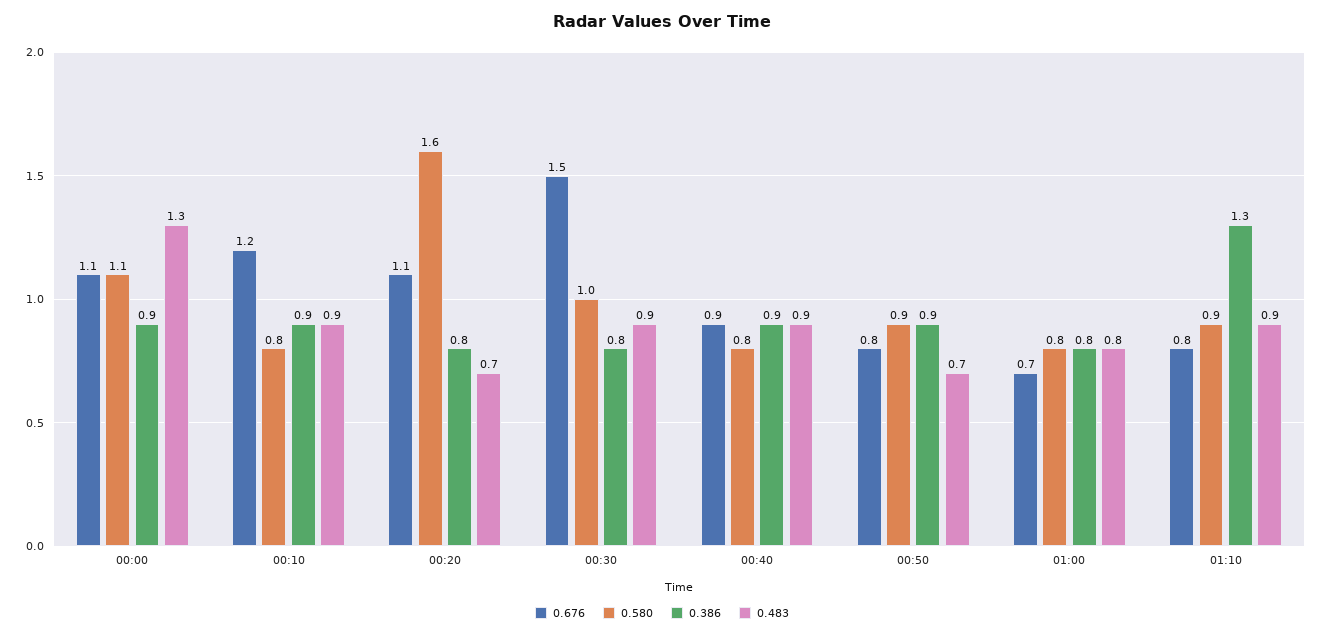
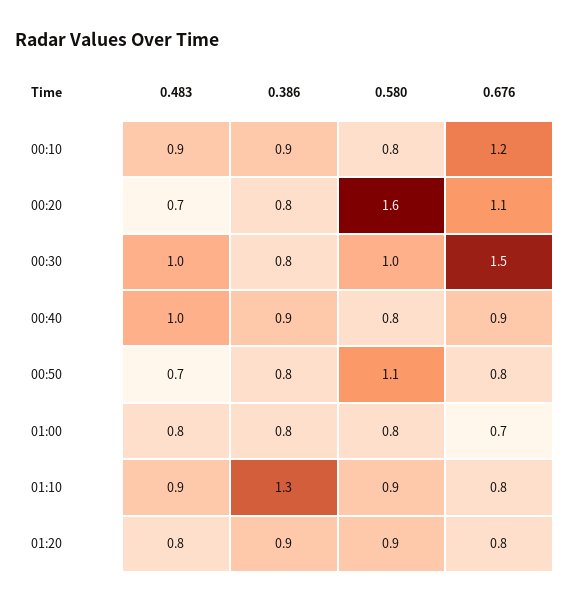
0.676, 00:00: 1.1 -> none
0.580, 00:00: 1.1 -> none
0.386, 00:00: 0.9 -> none
0.483, 00:00: 1.3 -> none
0.483, 00:30: 0.9 -> 1
0.483, 00:40: 0.9 -> 1
0.580, 00:50: 0.9 -> 1.1
0.386, 00:50: 0.9 -> 0.8
0.483, 01:20: none -> 0.8
0.386, 01:20: none -> 0.9
0.580, 01:20: none -> 0.9
0.676, 01:20: none -> 0.8

